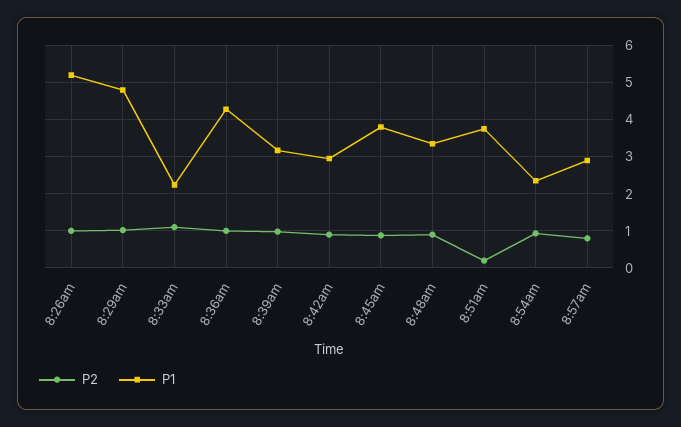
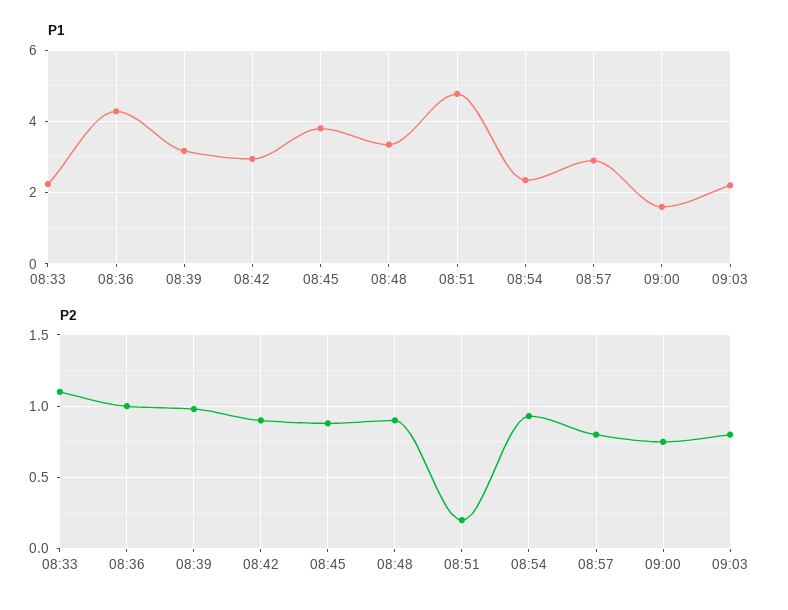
P2, 8:26am: 1 -> none
P1, 8:26am: 5.2 -> none
P2, 8:29am: 1 -> none
P1, 8:29am: 4.8 -> none
P1, 8:51am: 3.8 -> 4.8
P1, 09:00: none -> 1.6
P1, 09:03: none -> 2.2
P2, 09:00: none -> 0.75
P2, 09:03: none -> 0.8

